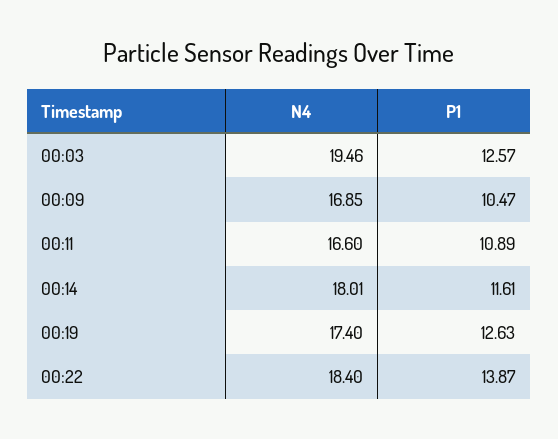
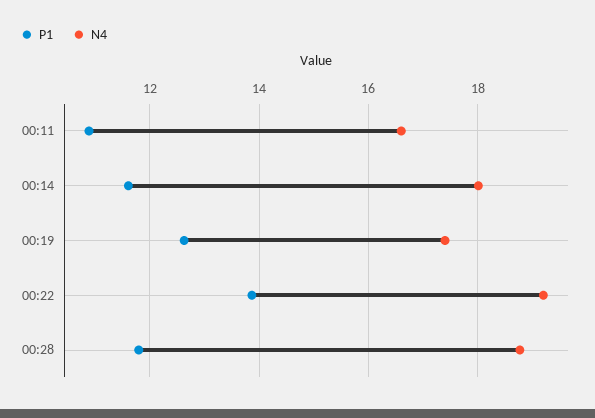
N4, 00:03: 19.46 -> none
P1, 00:03: 12.57 -> none
N4, 00:09: 16.85 -> none
P1, 00:09: 10.47 -> none
N4, 00:22: 18.4 -> 19.2
P1, 00:28: none -> 11.8
N4, 00:28: none -> 18.8

